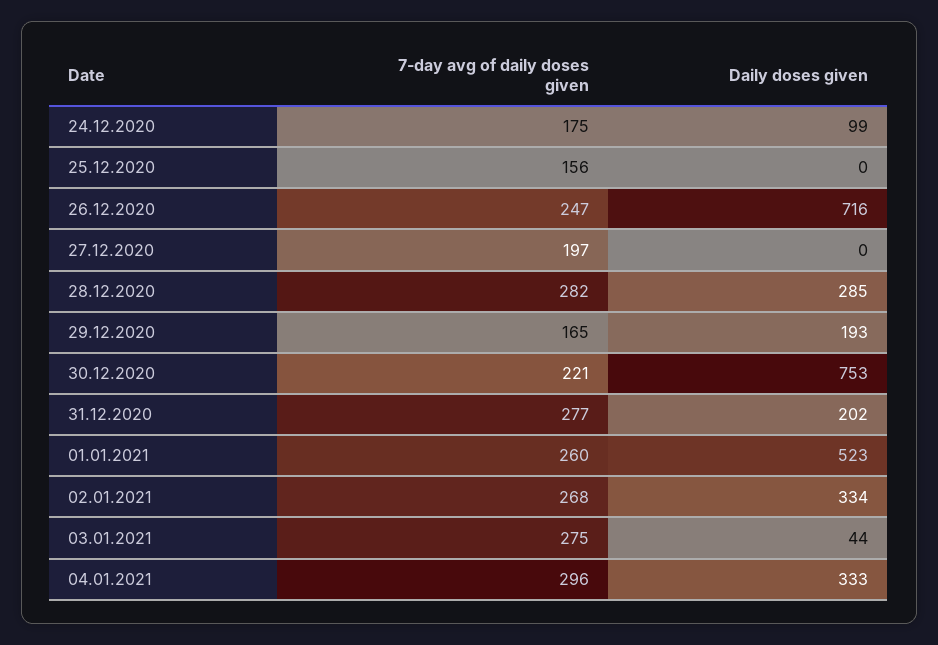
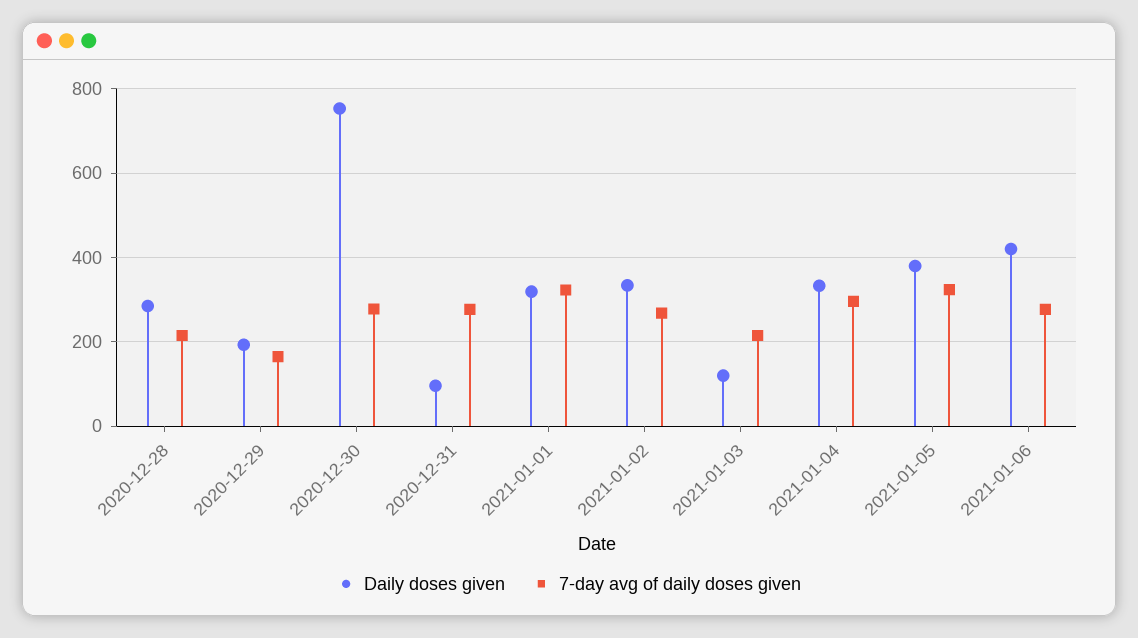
7-day avg of daily doses given, 24.12.2020: 175 -> none
Daily doses given, 24.12.2020: 99 -> none
7-day avg of daily doses given, 25.12.2020: 156 -> none
Daily doses given, 25.12.2020: 0 -> none
7-day avg of daily doses given, 26.12.2020: 247 -> none
Daily doses given, 26.12.2020: 716 -> none
7-day avg of daily doses given, 27.12.2020: 197 -> none
Daily doses given, 27.12.2020: 0 -> none
7-day avg of daily doses given, 28.12.2020: 282 -> 220
7-day avg of daily doses given, 30.12.2020: 221 -> 280
Daily doses given, 31.12.2020: 202 -> 100
7-day avg of daily doses given, 01.01.2021: 260 -> 320
Daily doses given, 01.01.2021: 523 -> 320
7-day avg of daily doses given, 03.01.2021: 275 -> 220
Daily doses given, 03.01.2021: 44 -> 120
Daily doses given, 2021-01-05: none -> 380
7-day avg of daily doses given, 2021-01-05: none -> 320
Daily doses given, 2021-01-06: none -> 420
7-day avg of daily doses given, 2021-01-06: none -> 280

